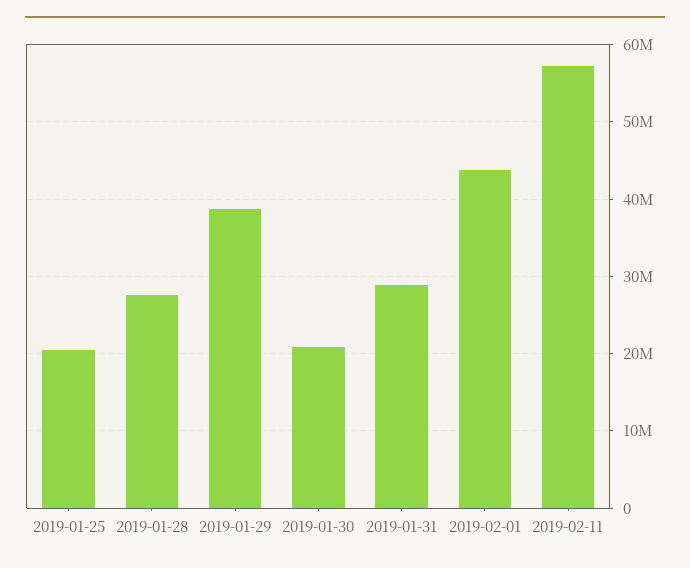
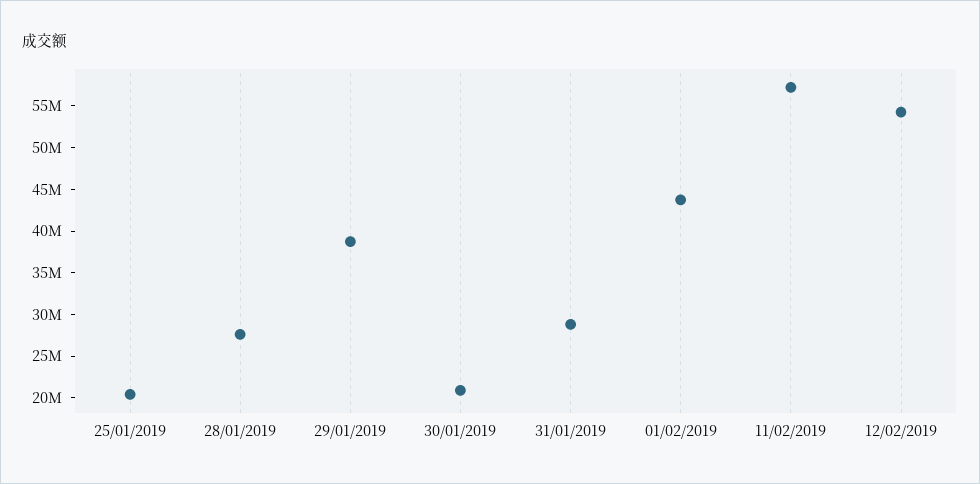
12/02/2019: none -> 54000000

